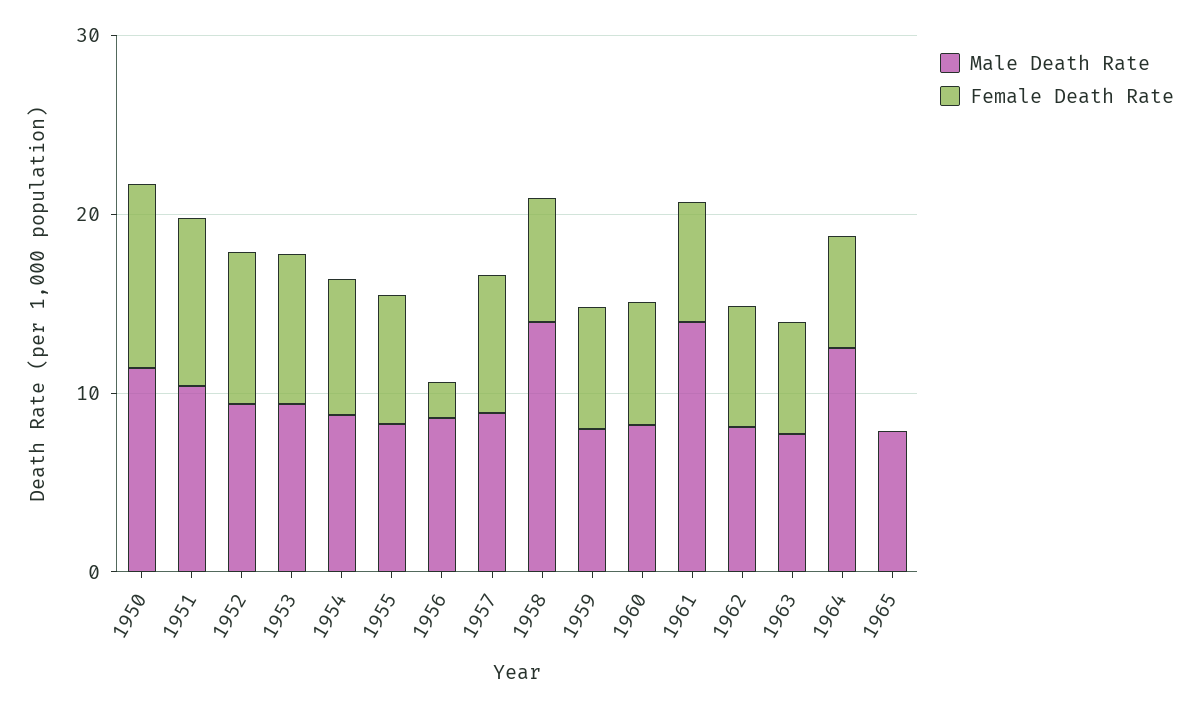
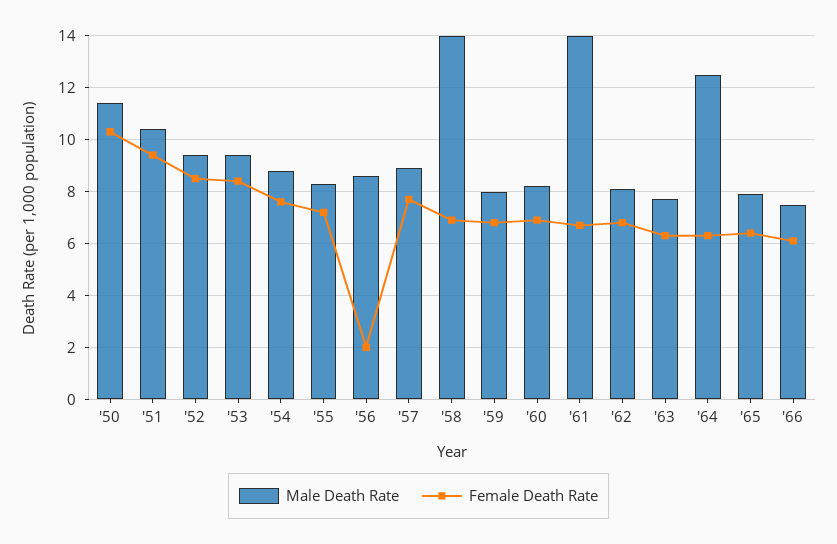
Female Death Rate, 1965: 0 -> 6.5
Male Death Rate, '66: none -> 7.5
Female Death Rate, '66: none -> 6

